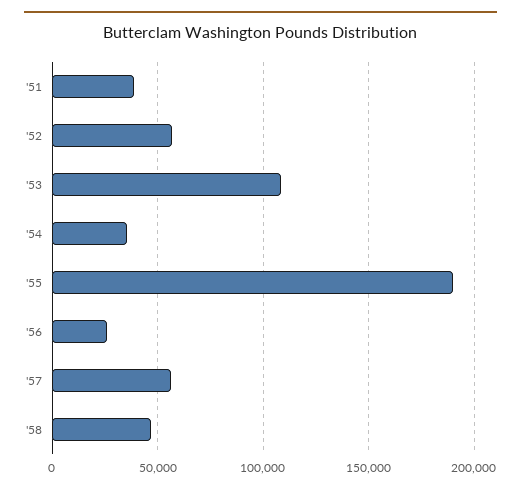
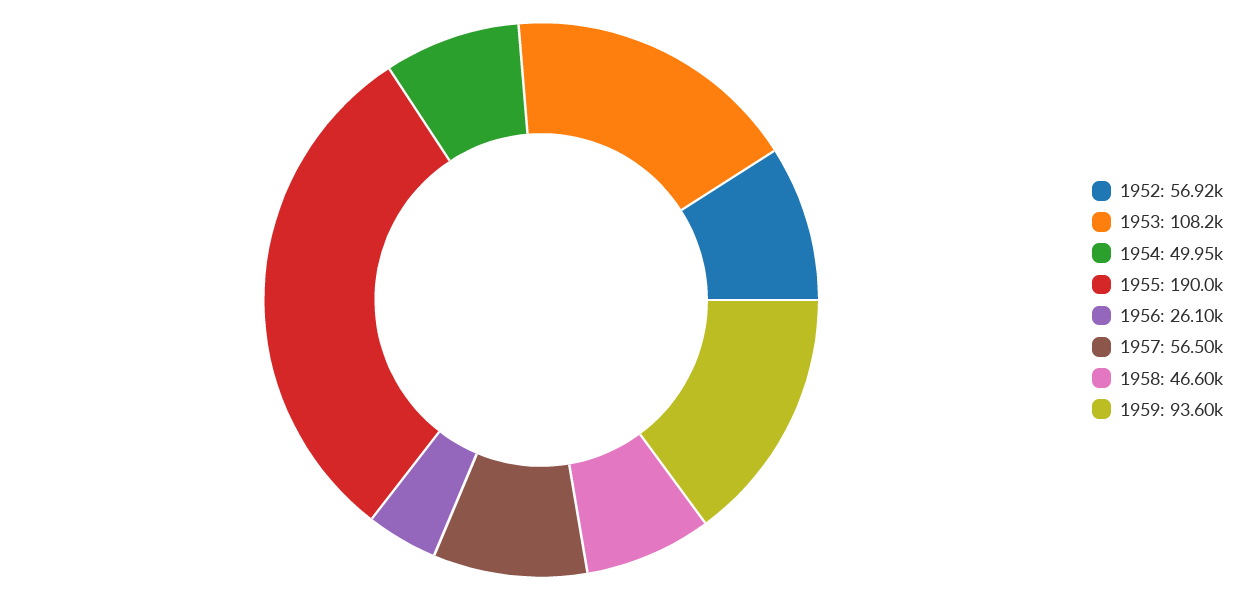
'51: 40000 -> none
'54: 35000 -> 49950
1959: none -> 93600

